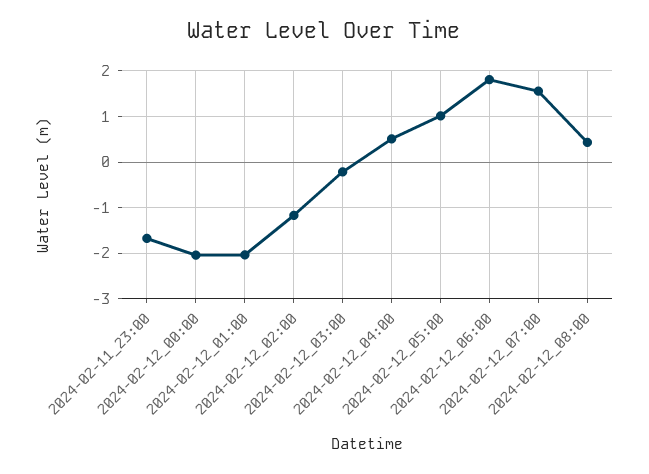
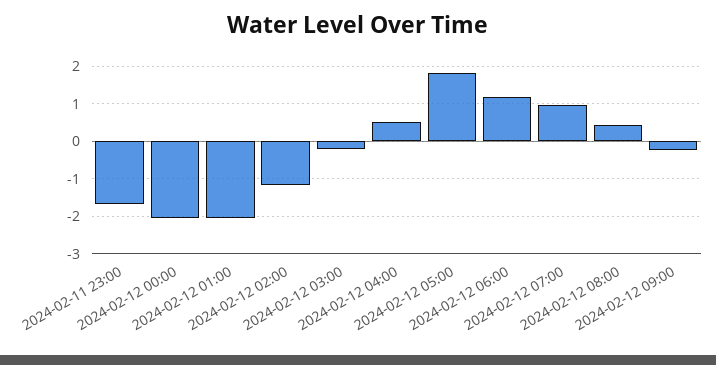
2024-02-12_05:00: 1 -> 1.8
2024-02-12_06:00: 1.8 -> 1.2
2024-02-12_07:00: 1.6 -> 1
2024-02-12 09:00: none -> -0.2

